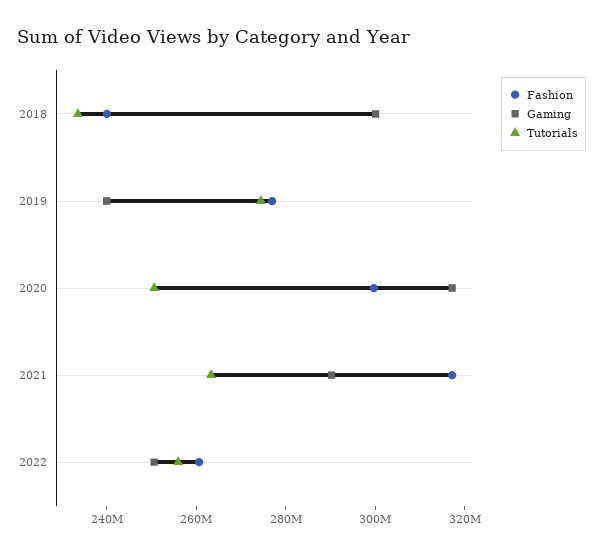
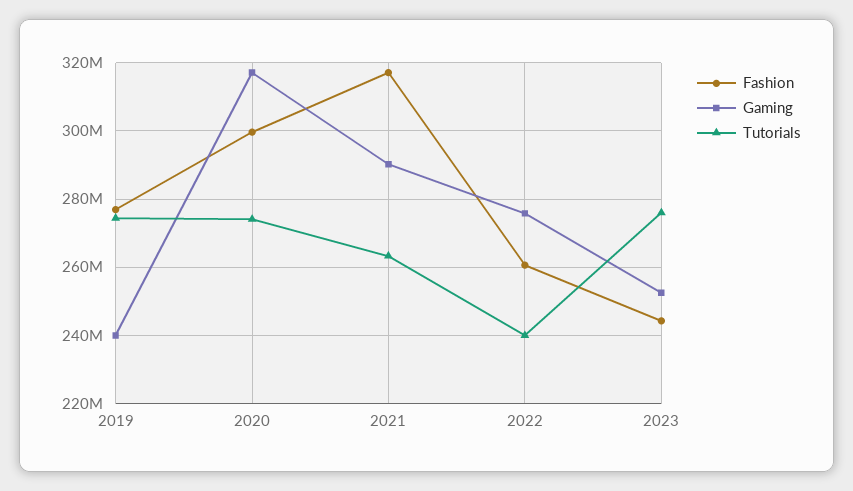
Fashion, 2018: 240000000 -> none
Gaming, 2018: 300000000 -> none
Tutorials, 2018: 235000000 -> none
Tutorials, 2020: 250000000 -> 274000000
Gaming, 2022: 250000000 -> 276000000
Tutorials, 2022: 255000000 -> 240000000
Fashion, 2023: none -> 244000000
Gaming, 2023: none -> 252000000
Tutorials, 2023: none -> 276000000

